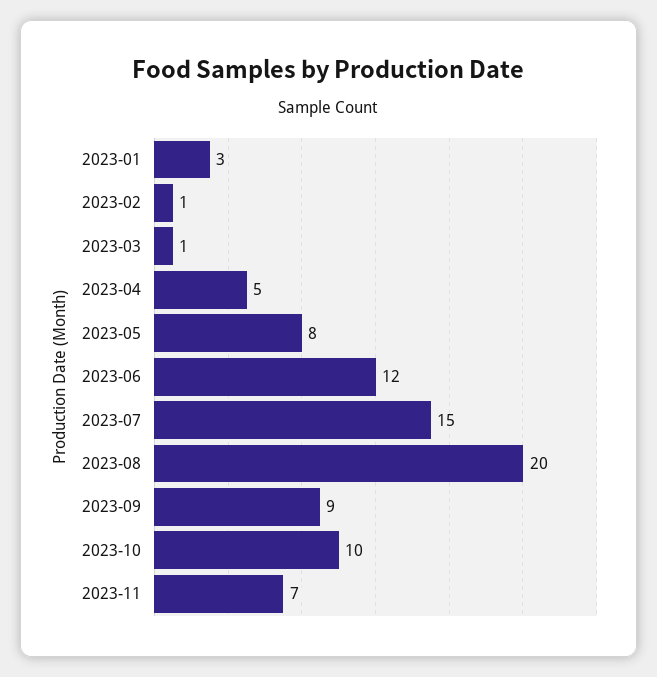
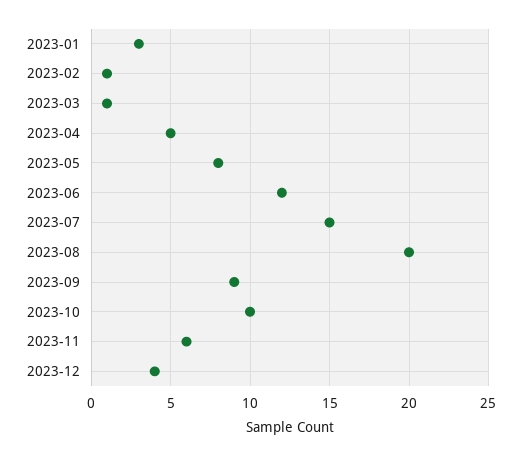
2023-11: 7 -> 6
2023-12: none -> 4

